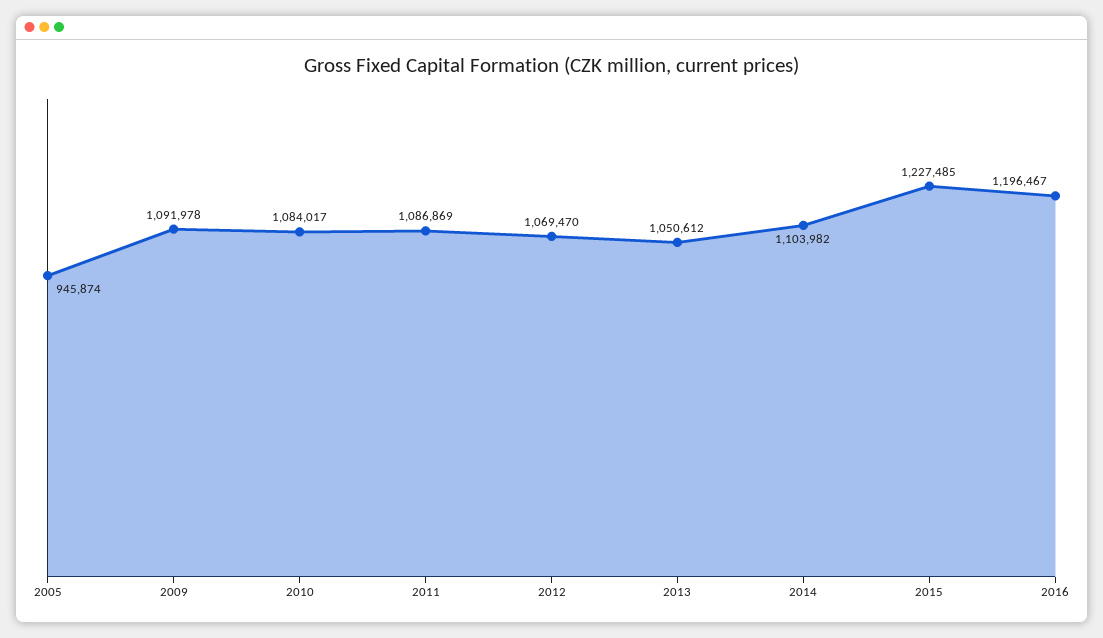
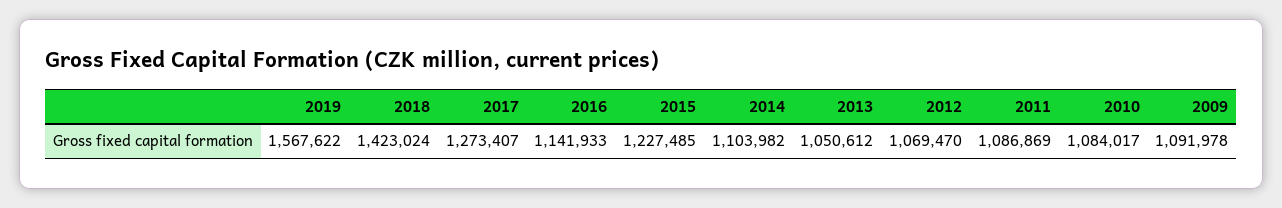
2005: 945874 -> none
2016: 1196467 -> 1141933
2019: none -> 1567622
2018: none -> 1423024
2017: none -> 1273407

